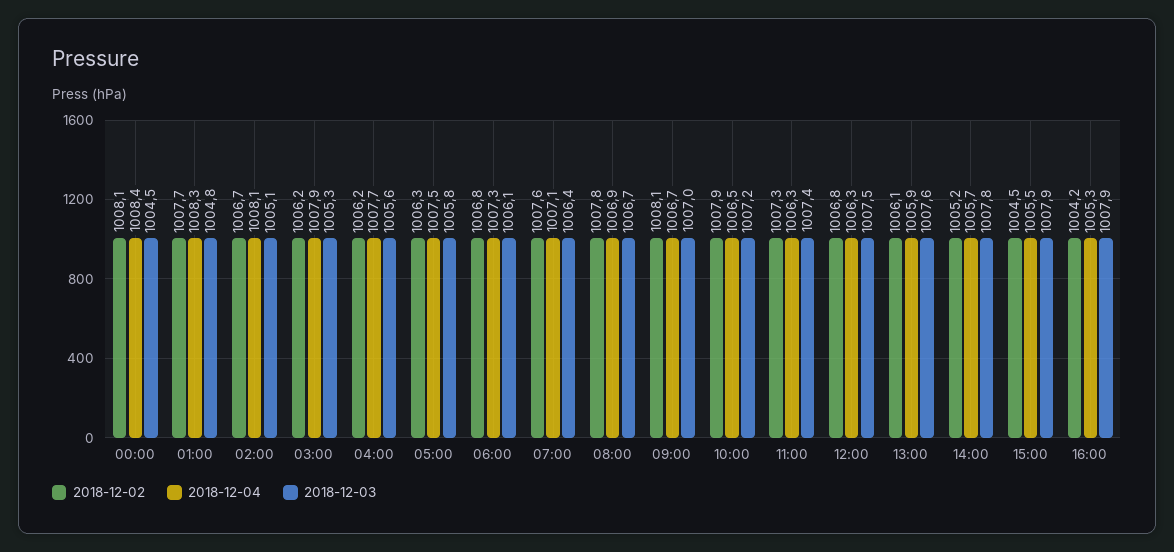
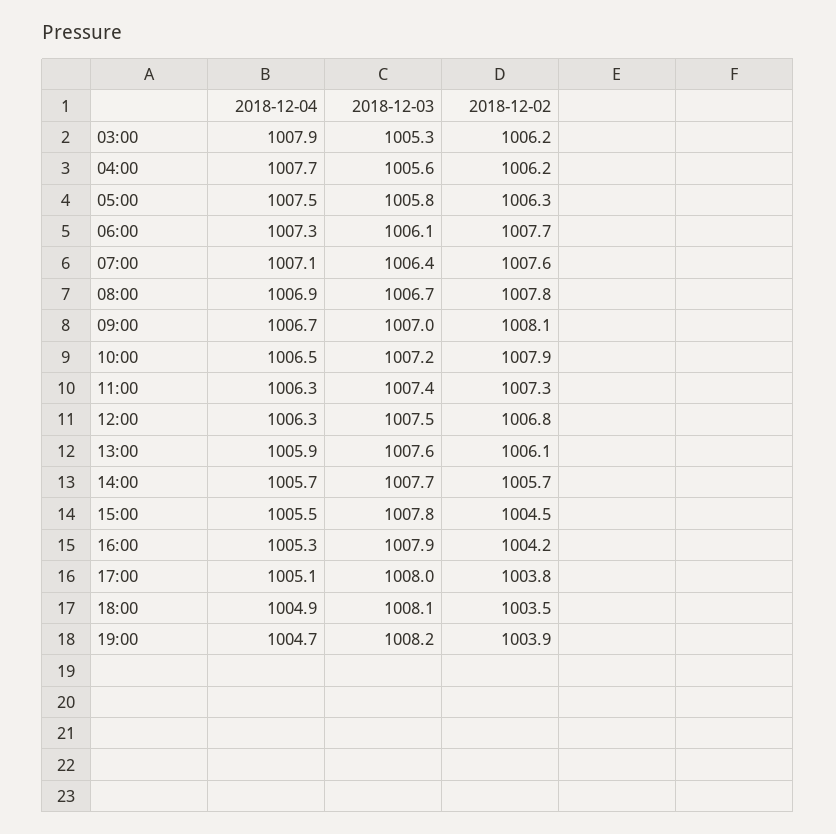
2018-12-02, 00:00: 1008.1 -> none
2018-12-04, 00:00: 1008.4 -> none
2018-12-03, 00:00: 1004.5 -> none
2018-12-02, 01:00: 1007.7 -> none
2018-12-04, 01:00: 1008.3 -> none
2018-12-03, 01:00: 1004.8 -> none
2018-12-02, 02:00: 1006.7 -> none
2018-12-04, 02:00: 1008.1 -> none
2018-12-03, 02:00: 1005.1 -> none
2018-12-02, 06:00: 1006.8 -> 1007.7
2018-12-02, 14:00: 1005.2 -> 1005.7
2018-12-03, 14:00: 1007.8 -> 1007.7
2018-12-03, 15:00: 1007.9 -> 1007.8
2018-12-04, 17:00: none -> 1005.1
2018-12-03, 17:00: none -> 1008
2018-12-02, 17:00: none -> 1003.8
2018-12-04, 18:00: none -> 1004.9
2018-12-03, 18:00: none -> 1008.1
2018-12-02, 18:00: none -> 1003.5
2018-12-04, 19:00: none -> 1004.7
2018-12-03, 19:00: none -> 1008.2
2018-12-02, 19:00: none -> 1003.9

